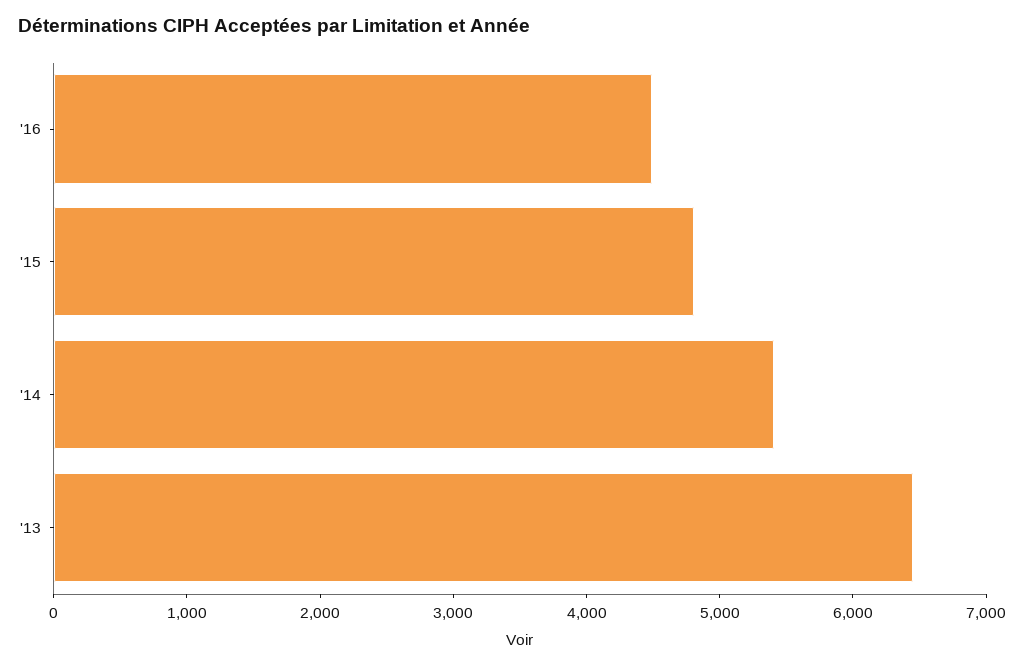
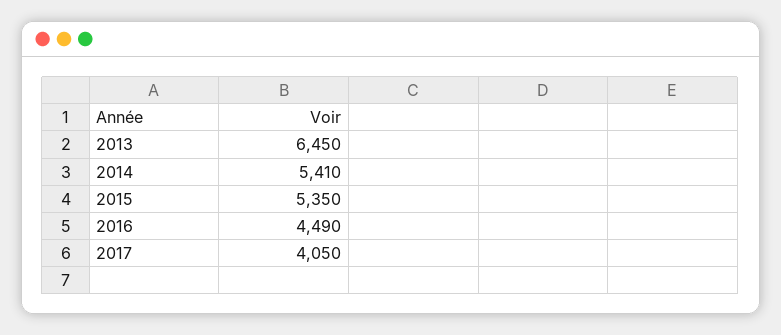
'15: 4800 -> 5350
2017: none -> 4050

